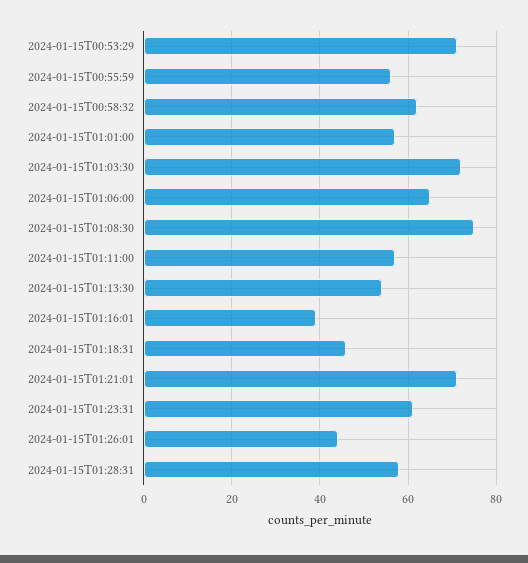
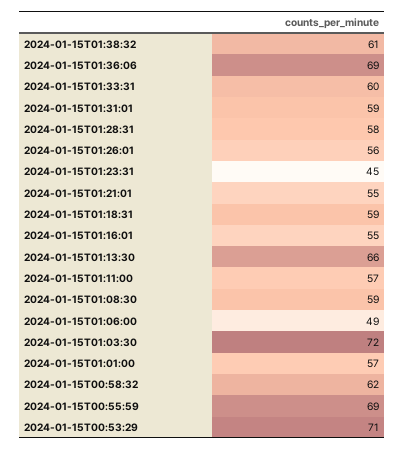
2024-01-15T00:55:59: 55 -> 69
2024-01-15T01:06:00: 65 -> 49
2024-01-15T01:08:30: 75 -> 59
2024-01-15T01:13:30: 55 -> 66
2024-01-15T01:16:01: 40 -> 55
2024-01-15T01:18:31: 45 -> 59
2024-01-15T01:21:01: 70 -> 55
2024-01-15T01:23:31: 60 -> 45
2024-01-15T01:26:01: 45 -> 56
2024-01-15T01:38:32: none -> 61
2024-01-15T01:36:06: none -> 69
2024-01-15T01:33:31: none -> 60
2024-01-15T01:31:01: none -> 59

